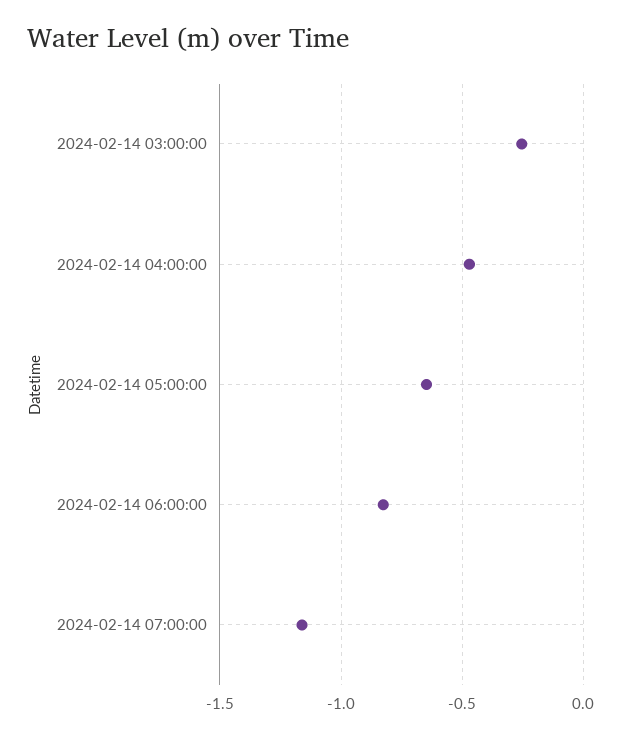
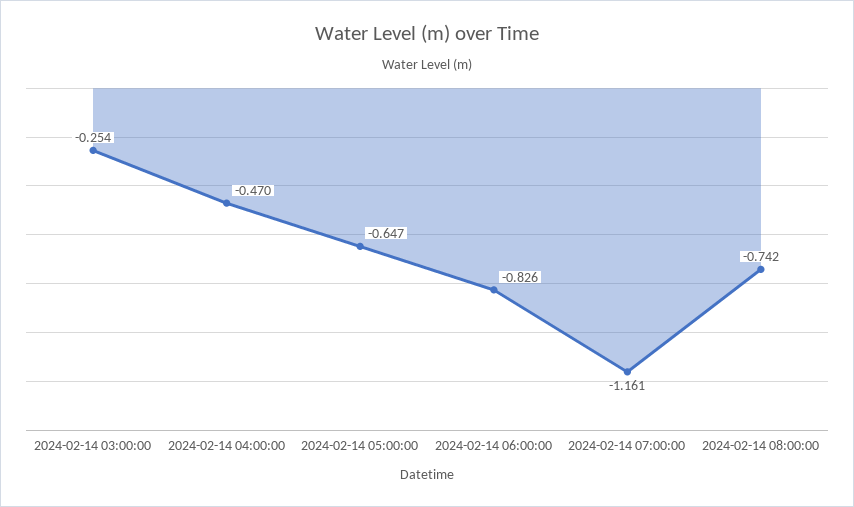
2024-02-14 08:00:00: none -> -0.742

